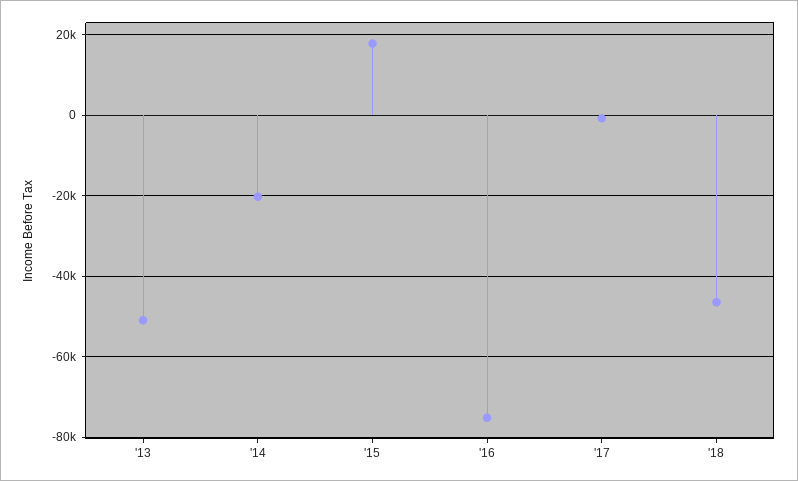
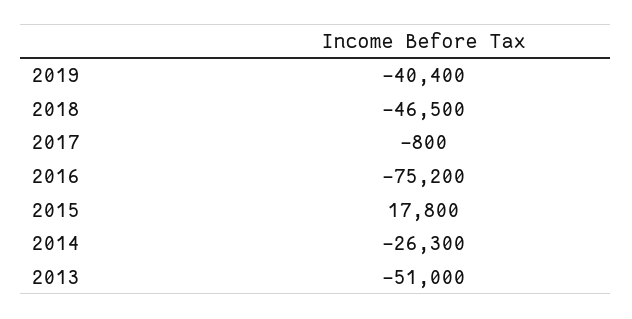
'14: -20000 -> -26300
2019: none -> -40400

